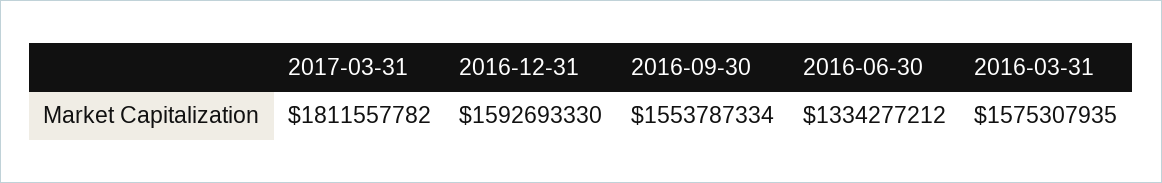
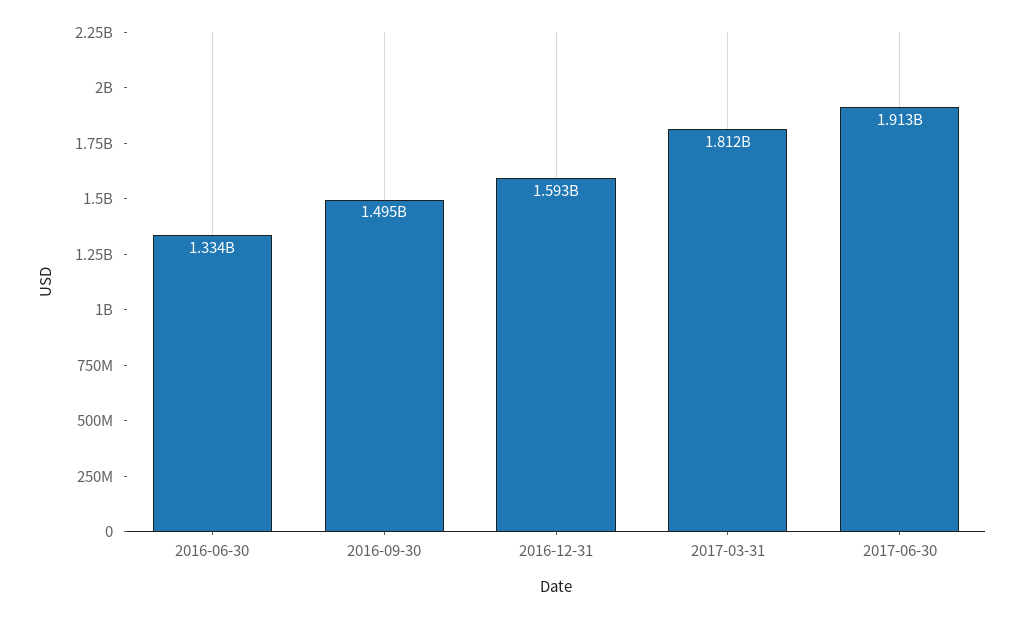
2016-09-30: 1553787334 -> 1495000000
2016-03-31: 1575307935 -> none
2017-06-30: none -> 1913000000

